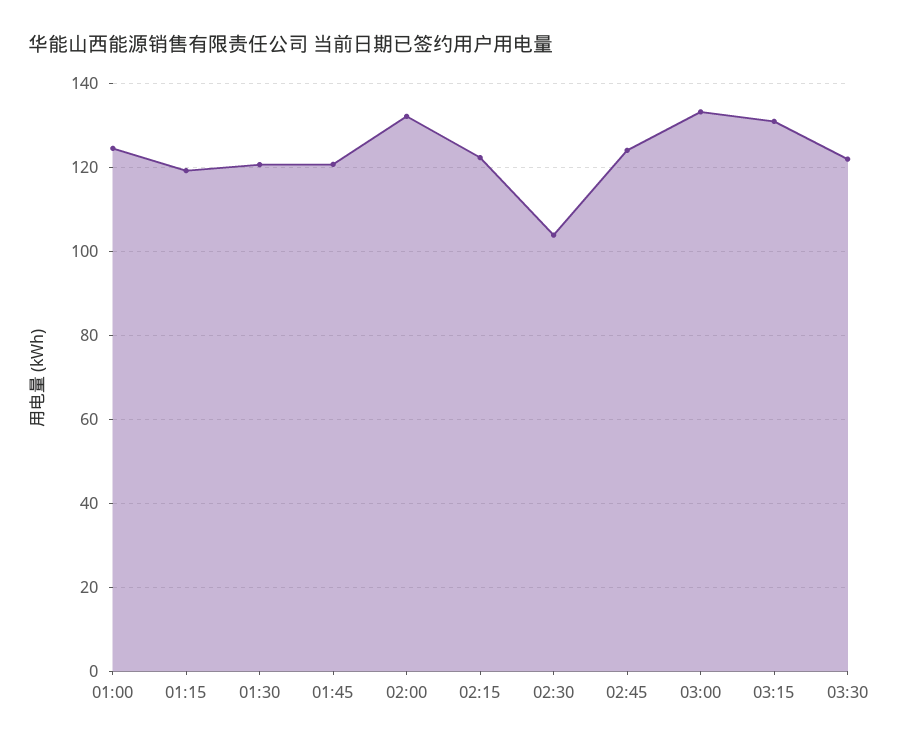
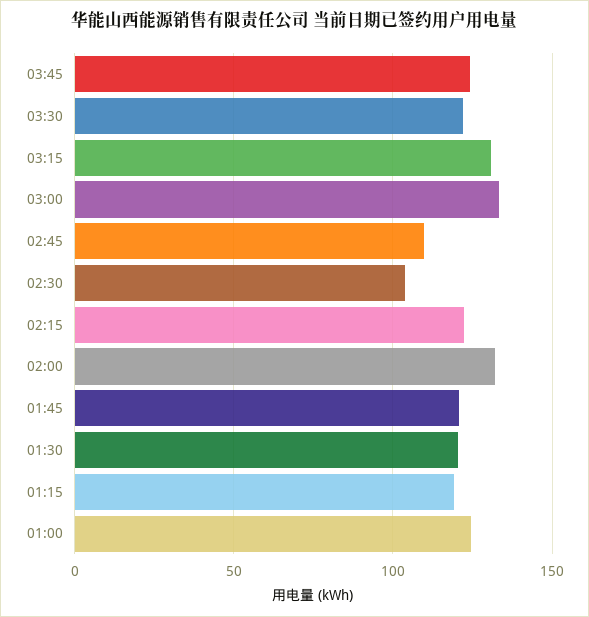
02:45: 124 -> 110
03:45: none -> 125

